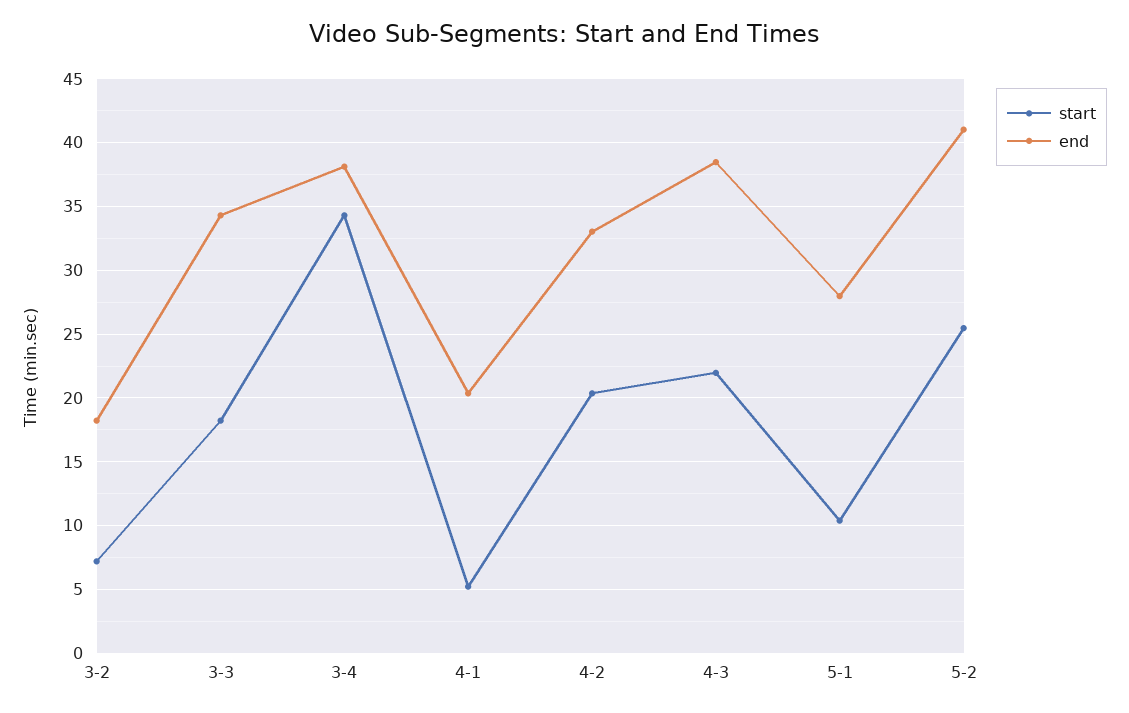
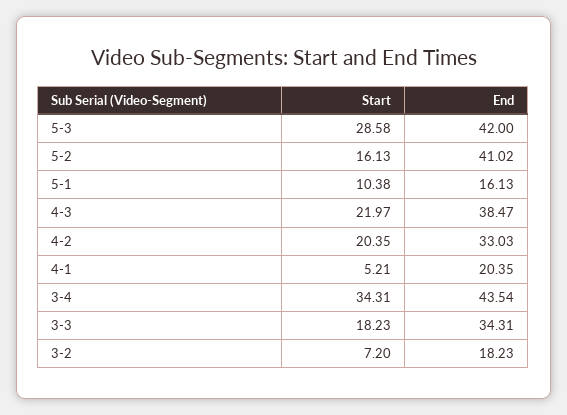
end, 3-4: 38 -> 43.54
end, 5-1: 28 -> 16.13
start, 5-2: 25.5 -> 16.13
start, 5-3: none -> 28.58
end, 5-3: none -> 42

